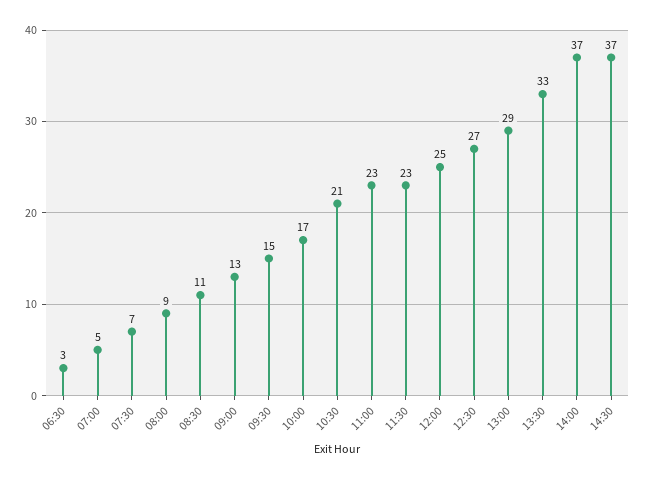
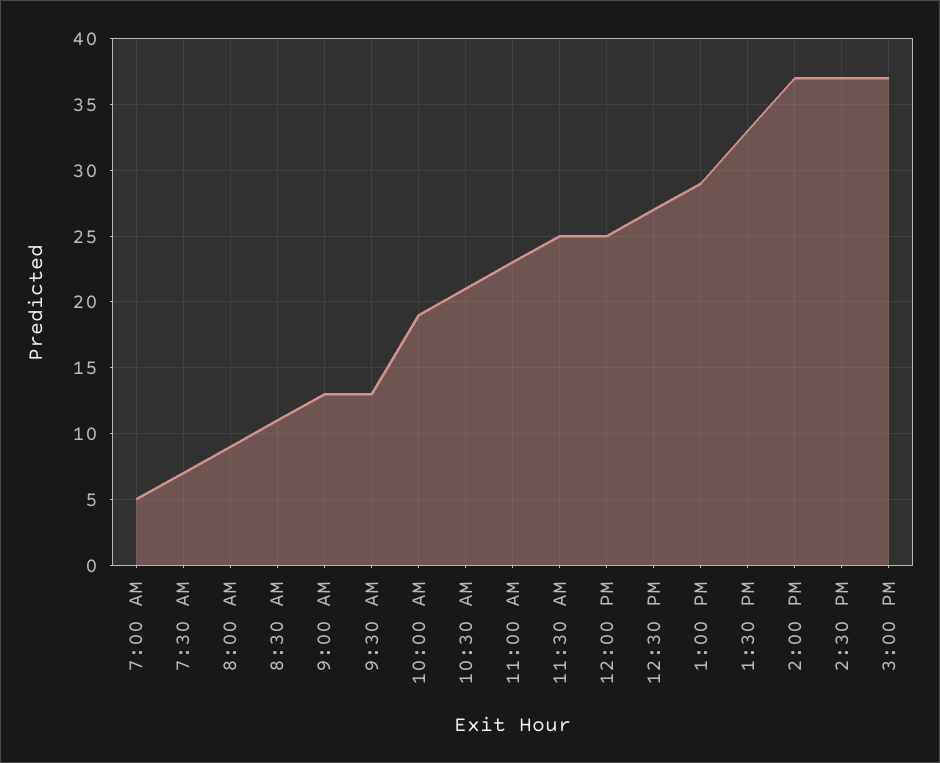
06:30: 3 -> none
09:30: 15 -> 13
10:00: 17 -> 19
11:30: 23 -> 25
3:00 PM: none -> 37

